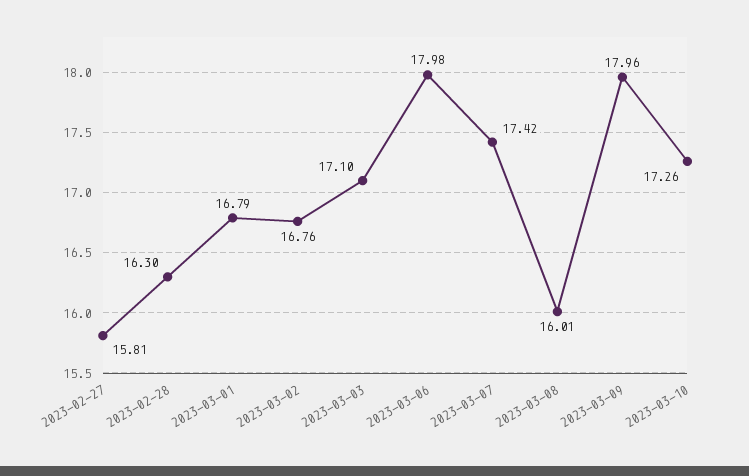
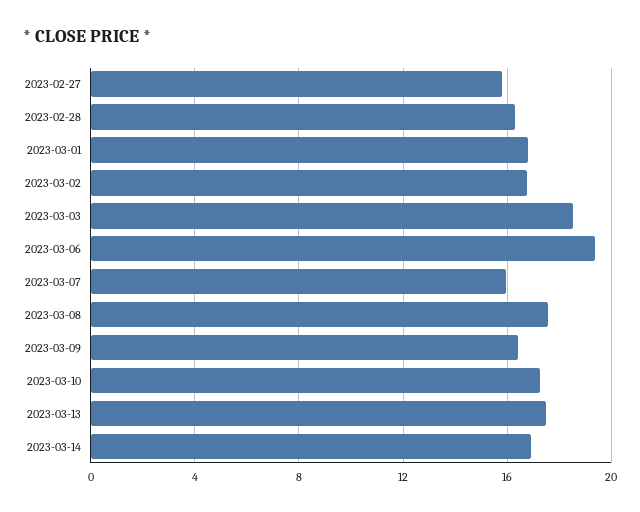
2023-03-03: 17.1 -> 18.5
2023-03-06: 17.98 -> 19.5
2023-03-07: 17.42 -> 16
2023-03-08: 16.01 -> 17.5
2023-03-09: 17.96 -> 16.5
2023-03-13: none -> 17.5
2023-03-14: none -> 17

